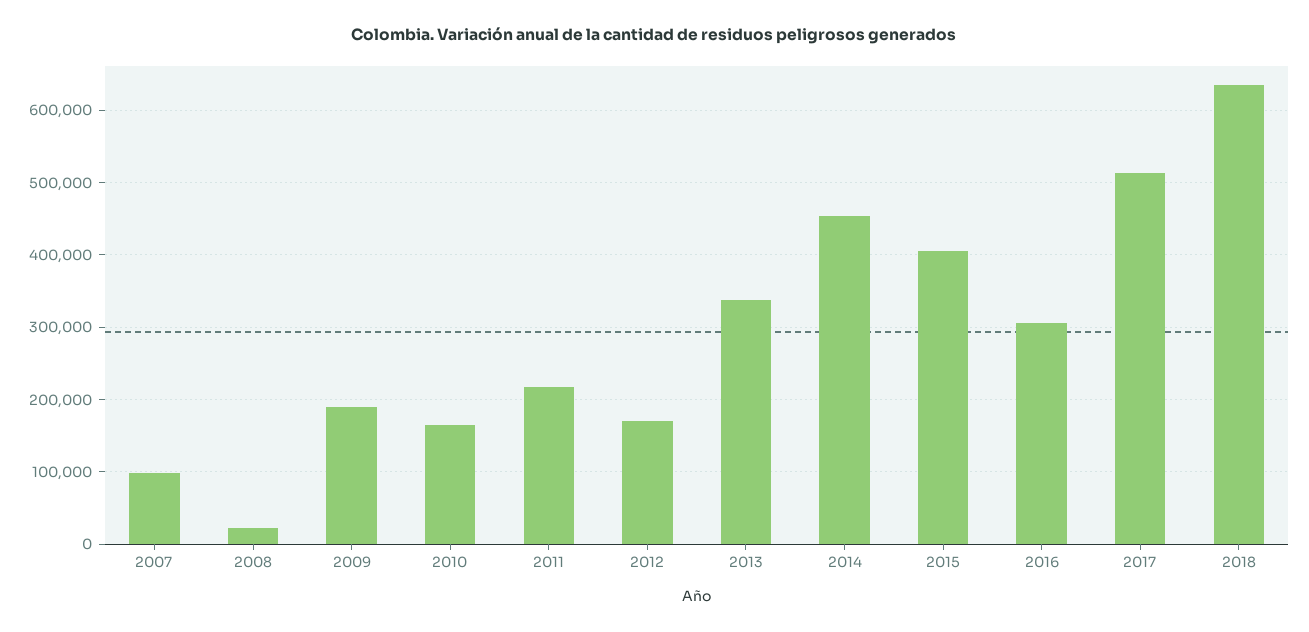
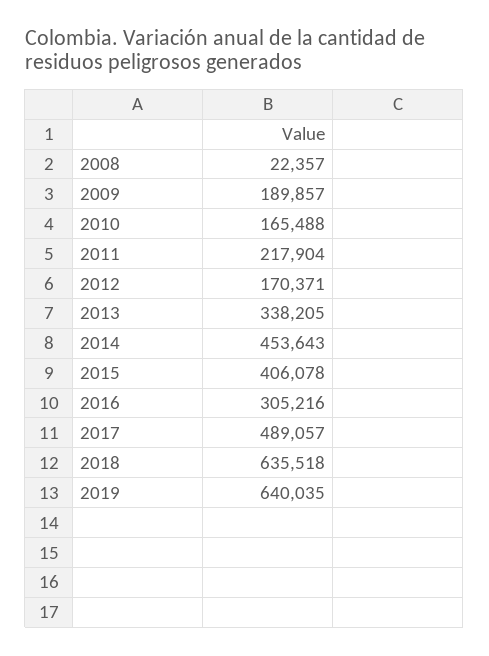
2007: 100000 -> none
2017: 510000 -> 489057
2019: none -> 640035

